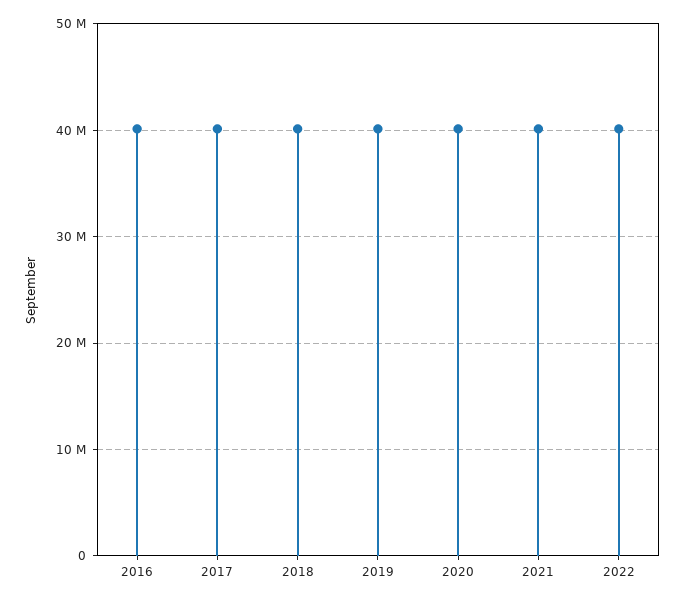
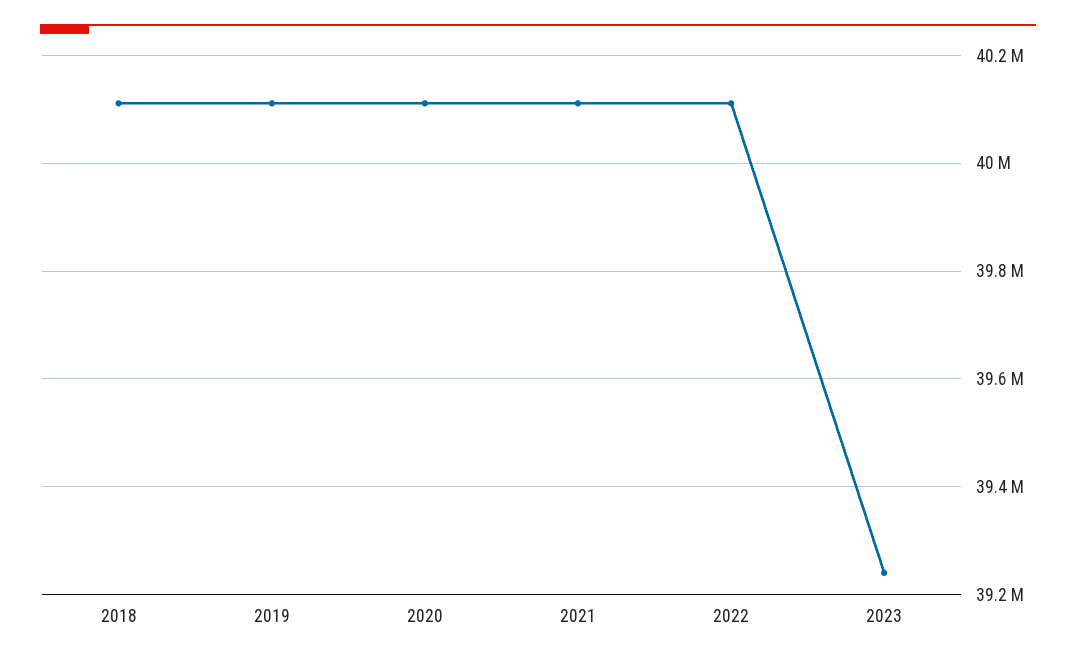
2016: 40000000 -> none
2017: 40000000 -> none
2023: none -> 39240000

